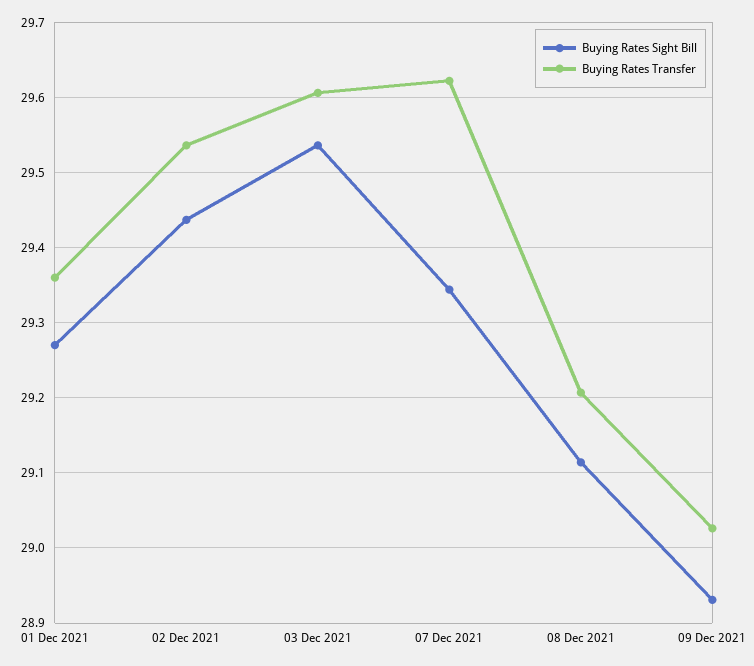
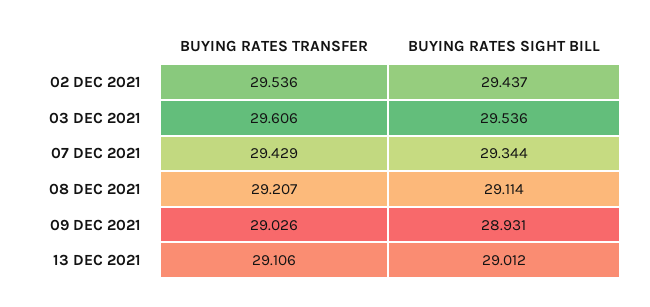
Buying Rates Sight Bill, 01 Dec 2021: 29.27 -> none
Buying Rates Transfer, 01 Dec 2021: 29.36 -> none
Buying Rates Transfer, 07 Dec 2021: 29.62 -> 29.429
Buying Rates Transfer, 13 DEC 2021: none -> 29.106
Buying Rates Sight Bill, 13 DEC 2021: none -> 29.012

